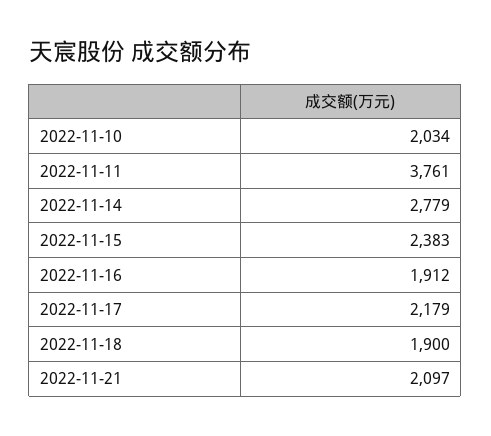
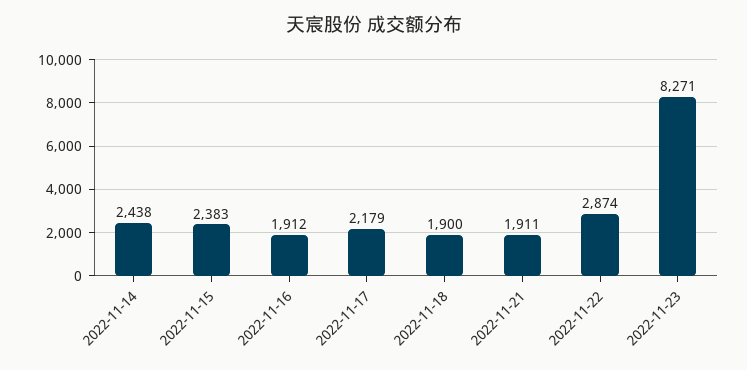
2022-11-10: 2034 -> none
2022-11-11: 3761 -> none
2022-11-14: 2779 -> 2438
2022-11-21: 2097 -> 1911
2022-11-22: none -> 2874
2022-11-23: none -> 8271

